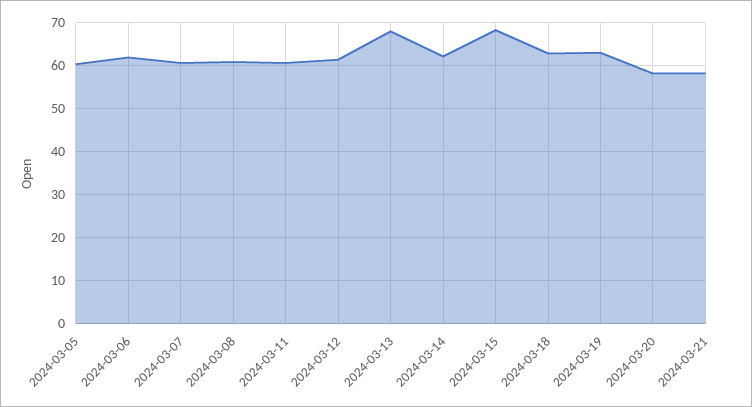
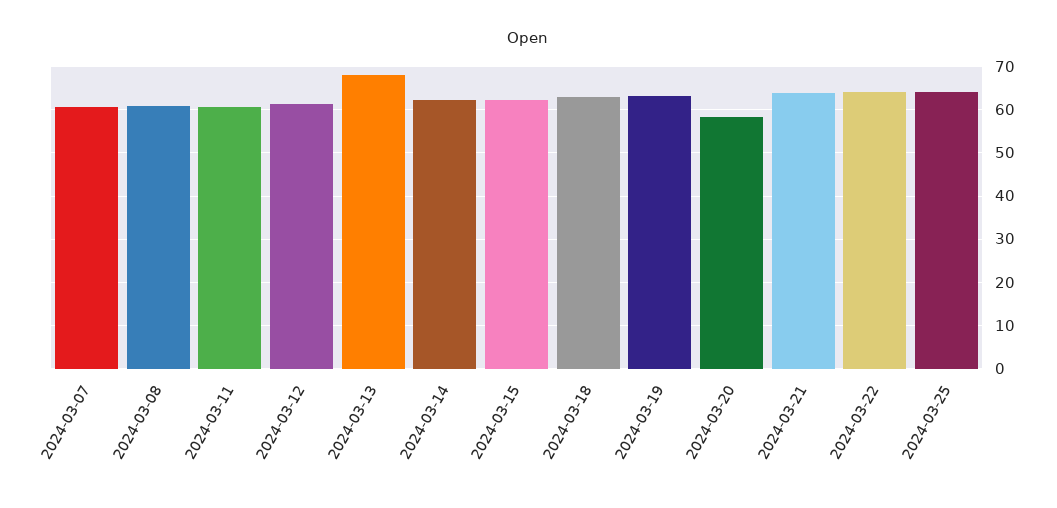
2024-03-05: 60 -> none
2024-03-06: 62 -> none
2024-03-15: 68 -> 62
2024-03-21: 58 -> 64
2024-03-22: none -> 64
2024-03-25: none -> 64

